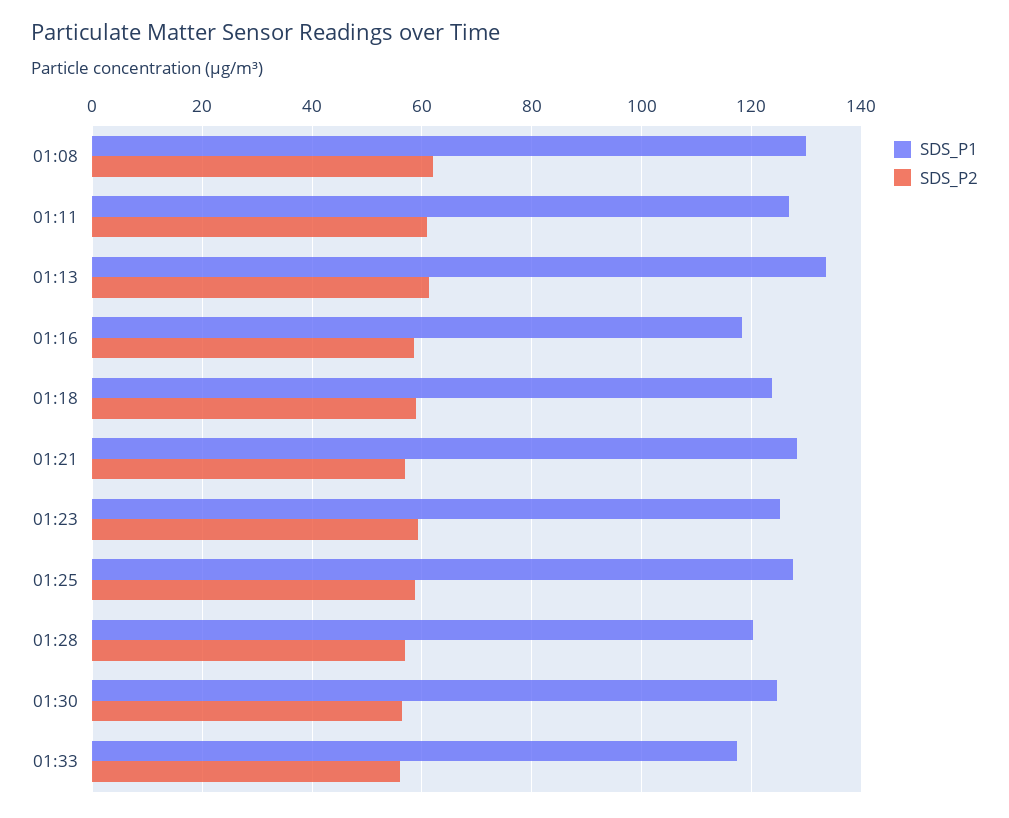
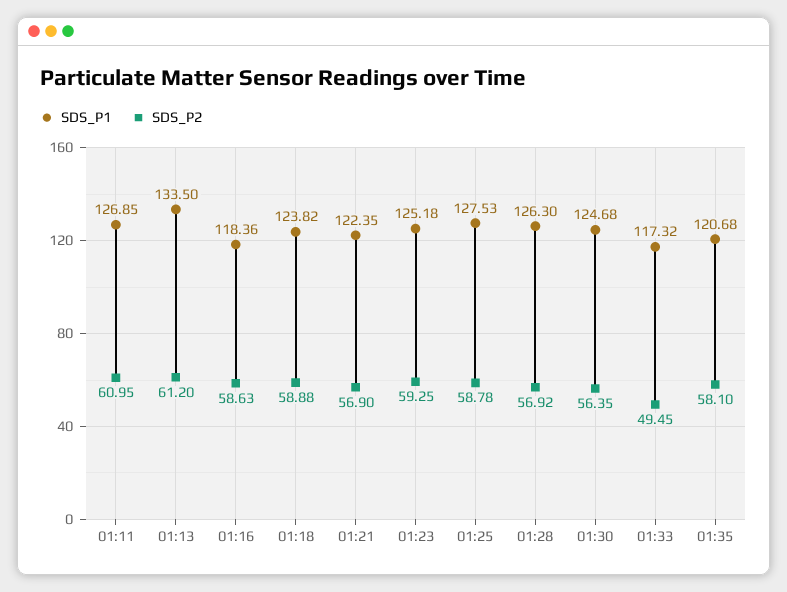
SDS_P1, 01:08: 130 -> none
SDS_P2, 01:08: 62 -> none
SDS_P1, 01:21: 128 -> 122.35
SDS_P1, 01:28: 120 -> 126.3
SDS_P2, 01:33: 56 -> 49.45
SDS_P1, 01:35: none -> 120.68
SDS_P2, 01:35: none -> 58.1

